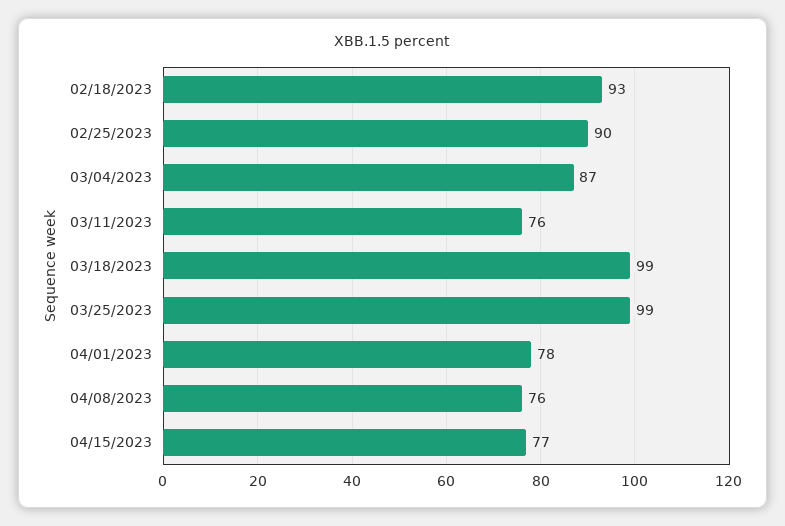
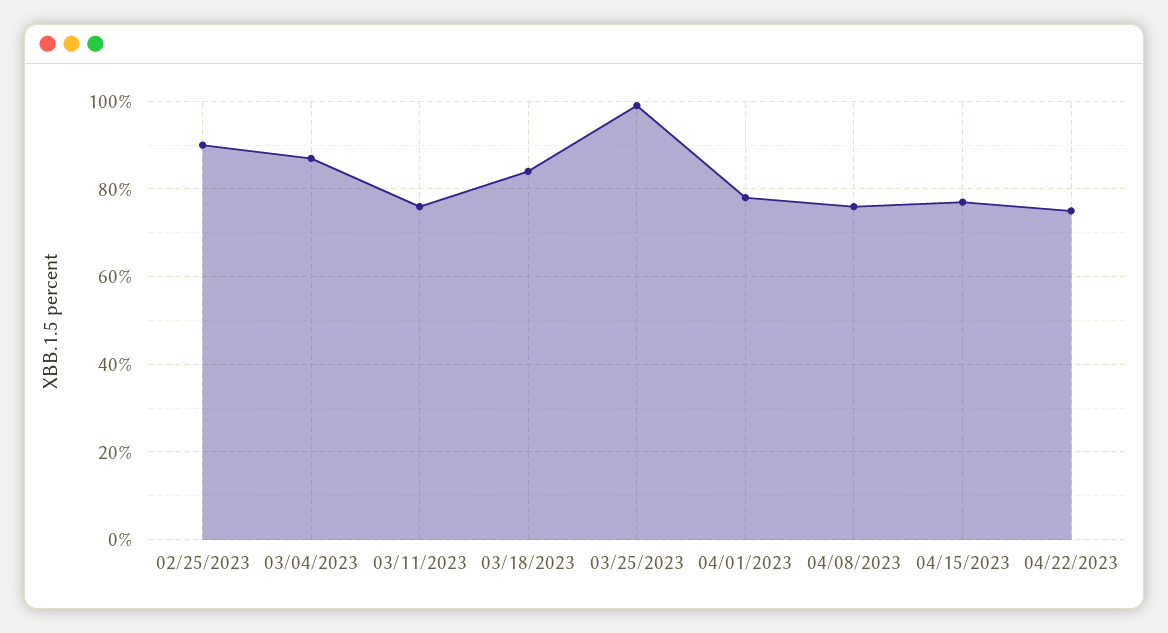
02/18/2023: 93 -> none
03/18/2023: 99 -> 85
04/22/2023: none -> 75

